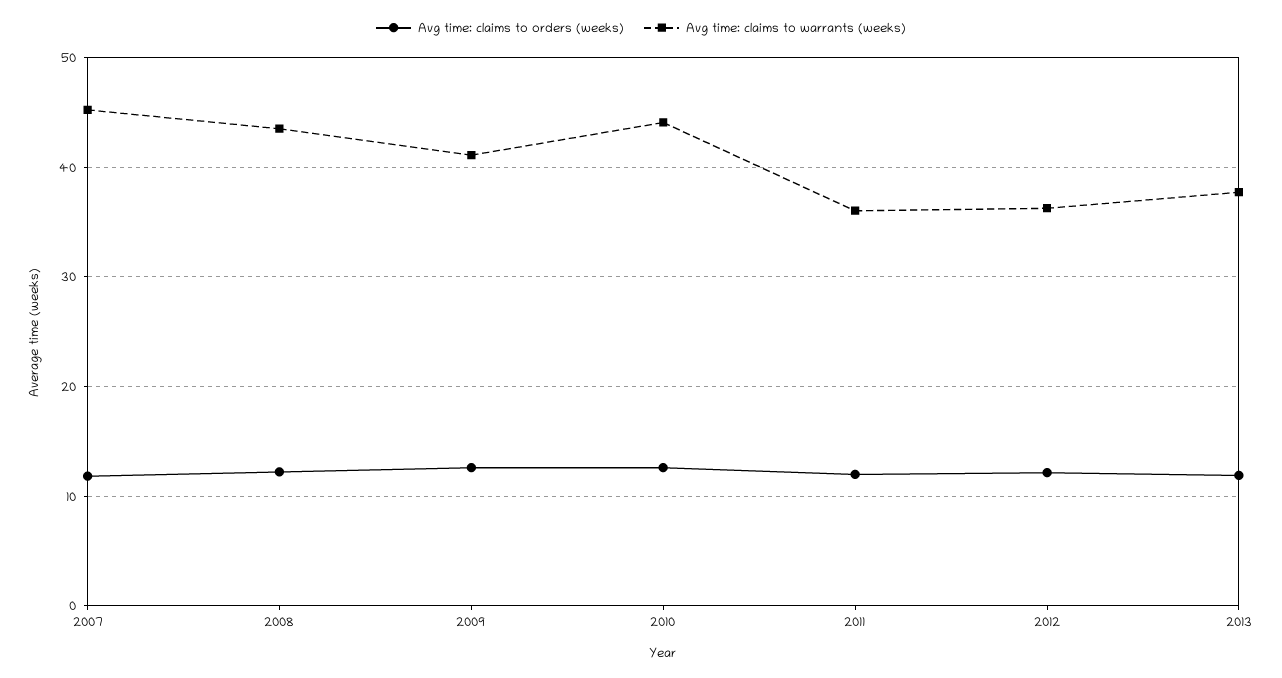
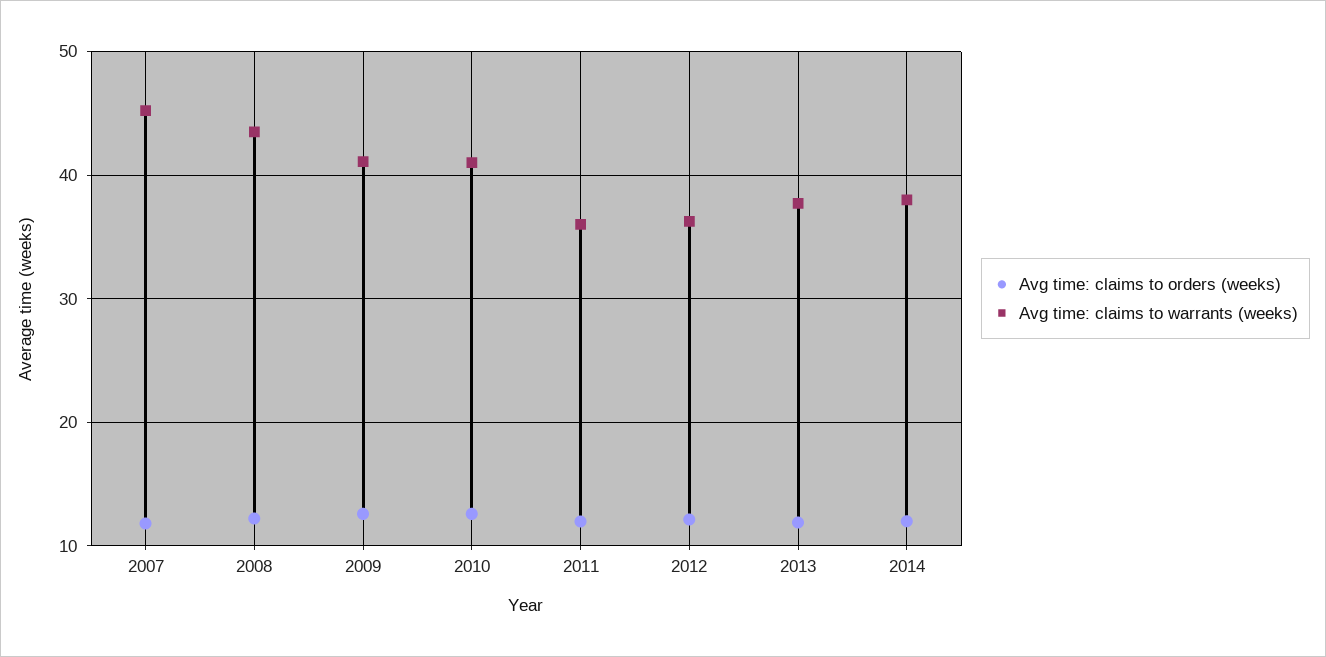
Avg time: claims to warrants (weeks), 2010: 44 -> 41
Avg time: claims to orders (weeks), 2014: none -> 12
Avg time: claims to warrants (weeks), 2014: none -> 38

